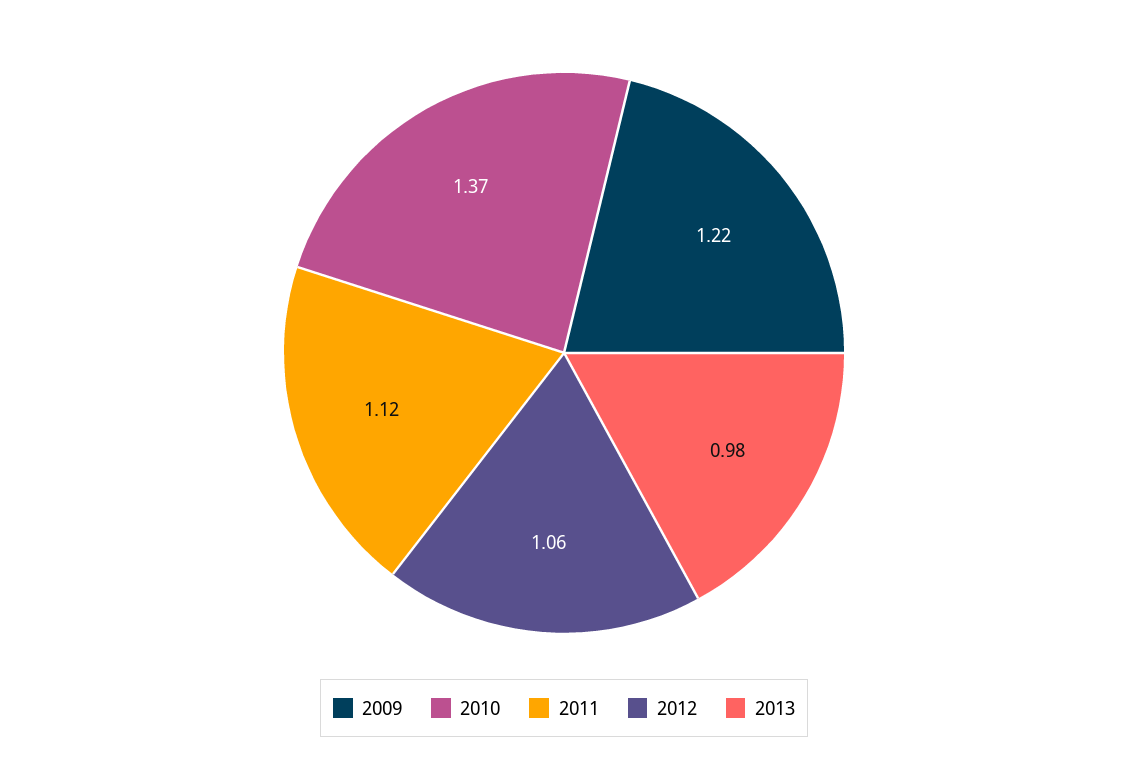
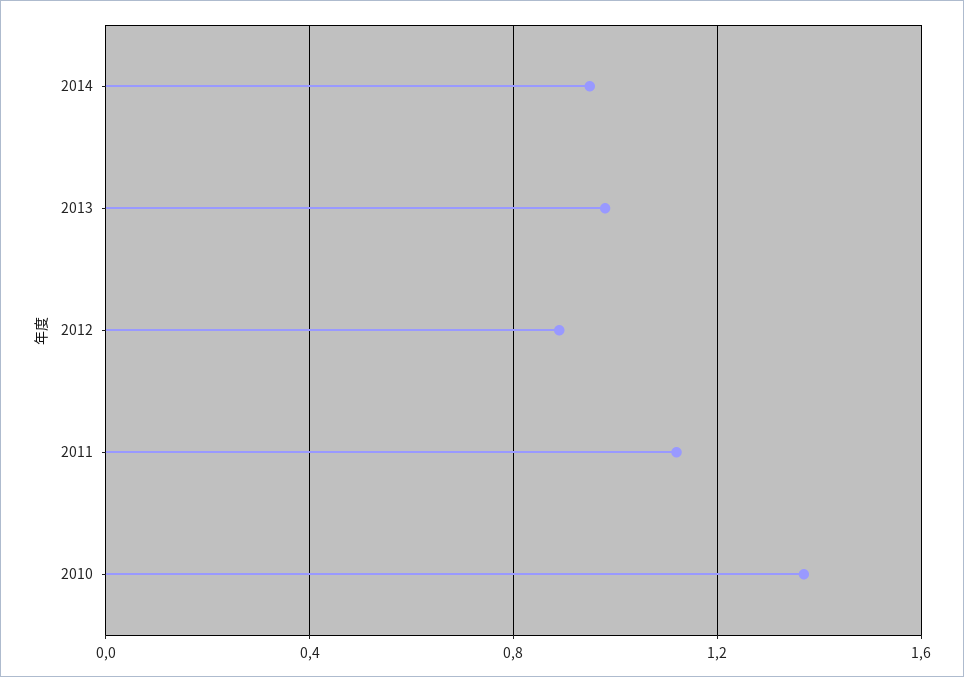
2009: 1.22 -> none
2012: 1.06 -> 0.9
2014: none -> 0.95

